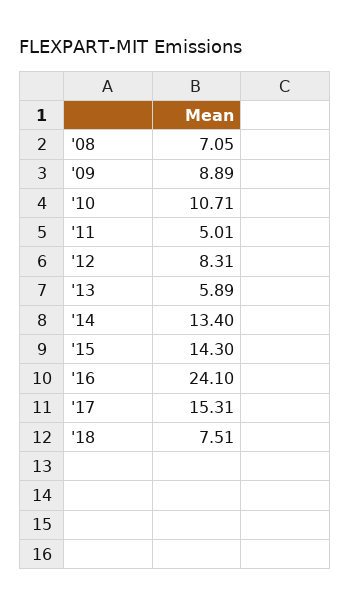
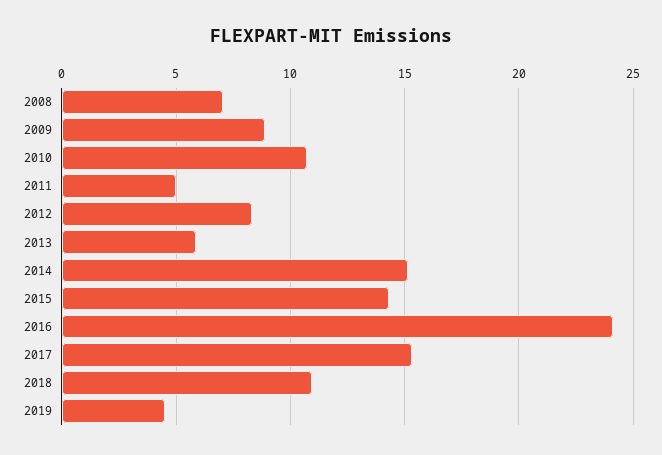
'14: 13.4 -> 15
'18: 7.51 -> 11
2019: none -> 4.5

